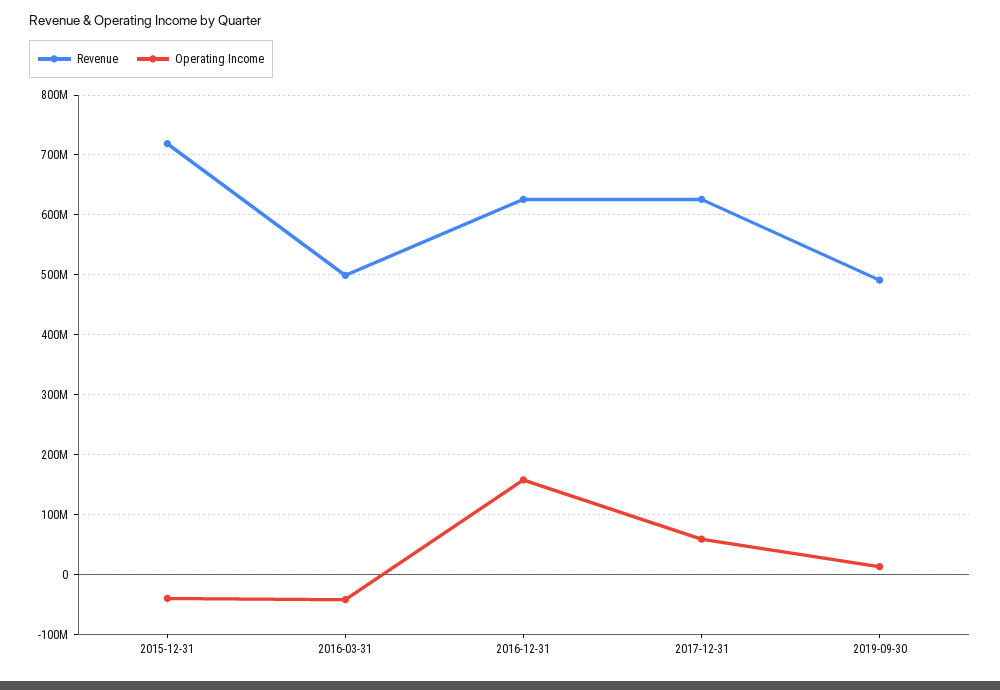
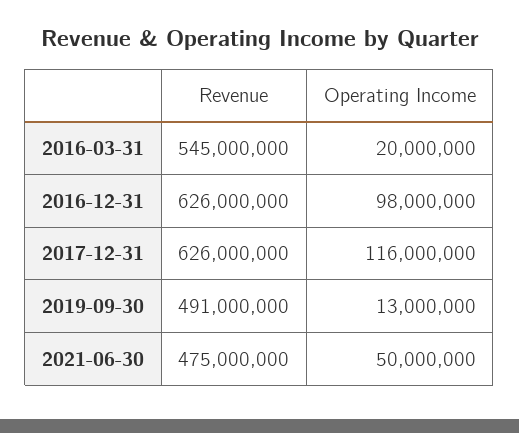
Revenue, 2015-12-31: 720000000 -> none
Operating Income, 2015-12-31: -40000000 -> none
Revenue, 2016-03-31: 500000000 -> 545000000
Operating Income, 2016-03-31: -40000000 -> 20000000
Operating Income, 2016-12-31: 160000000 -> 98000000
Operating Income, 2017-12-31: 60000000 -> 116000000
Revenue, 2021-06-30: none -> 475000000
Operating Income, 2021-06-30: none -> 50000000

